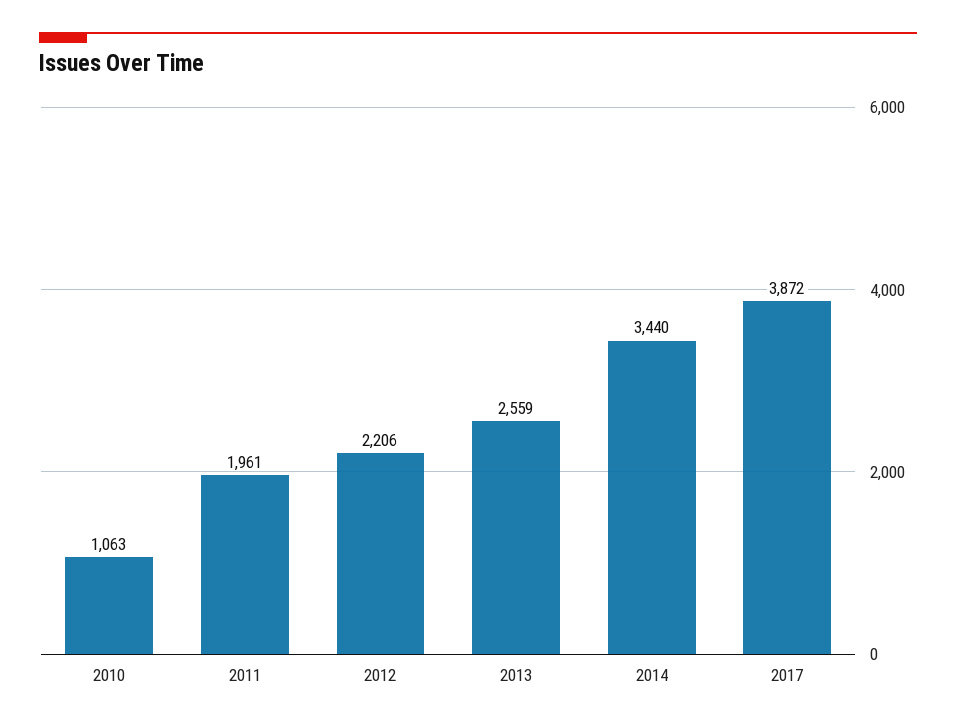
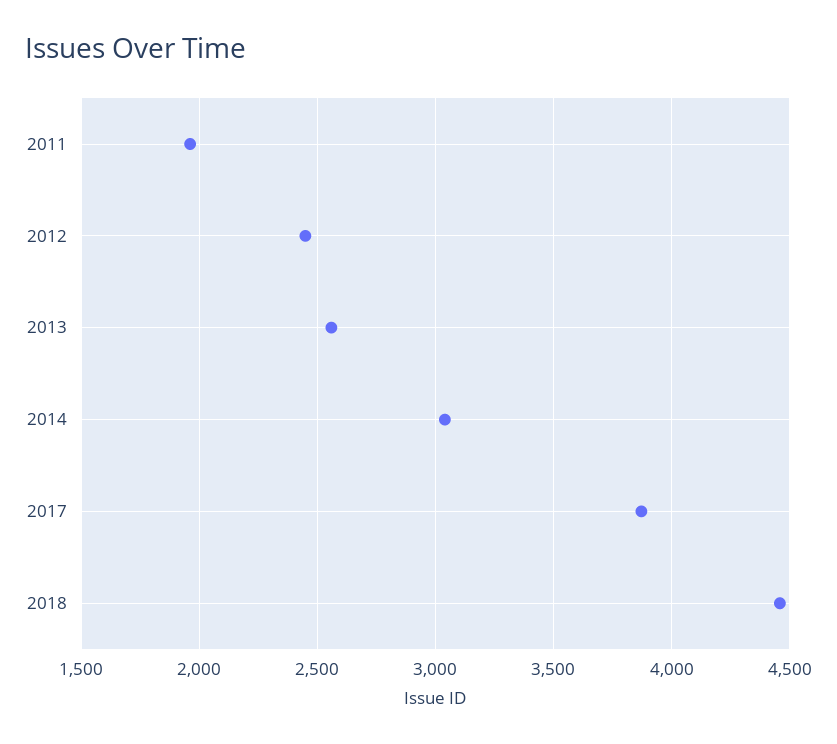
2010: 1063 -> none
2012: 2206 -> 2450
2014: 3440 -> 3050
2018: none -> 4450

